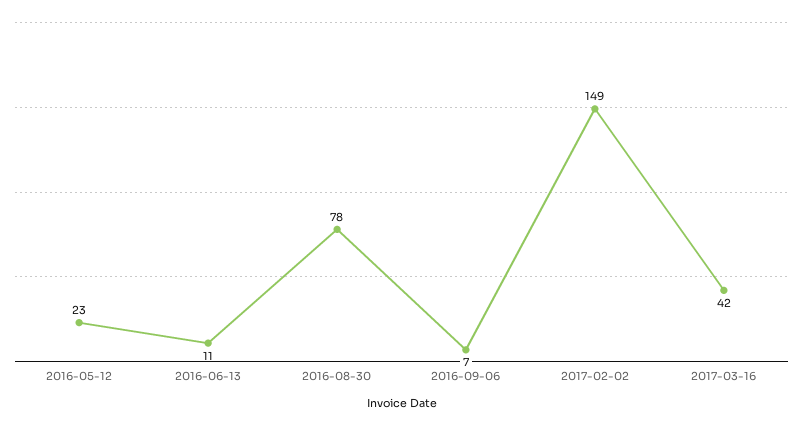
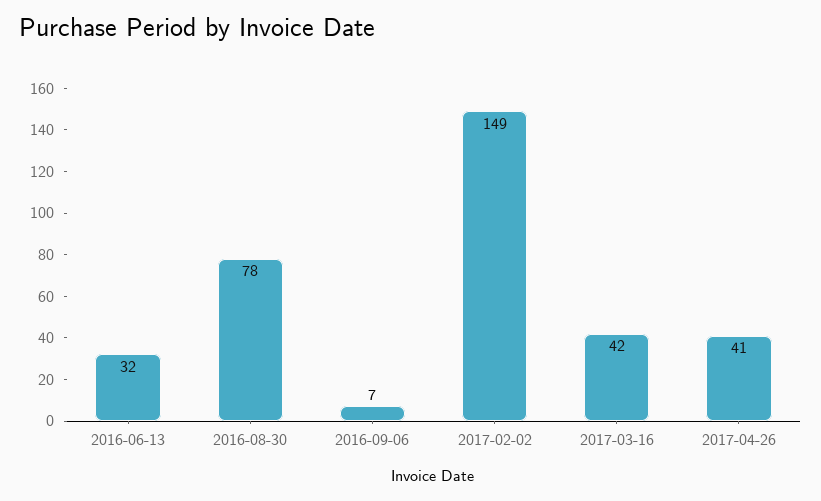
2016-05-12: 23 -> none
2016-06-13: 11 -> 32
2017-04-26: none -> 41

